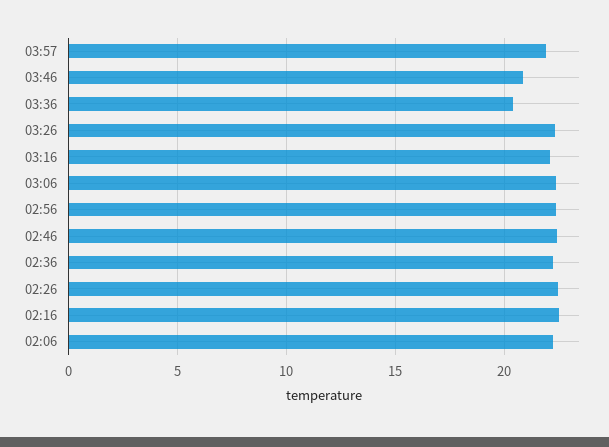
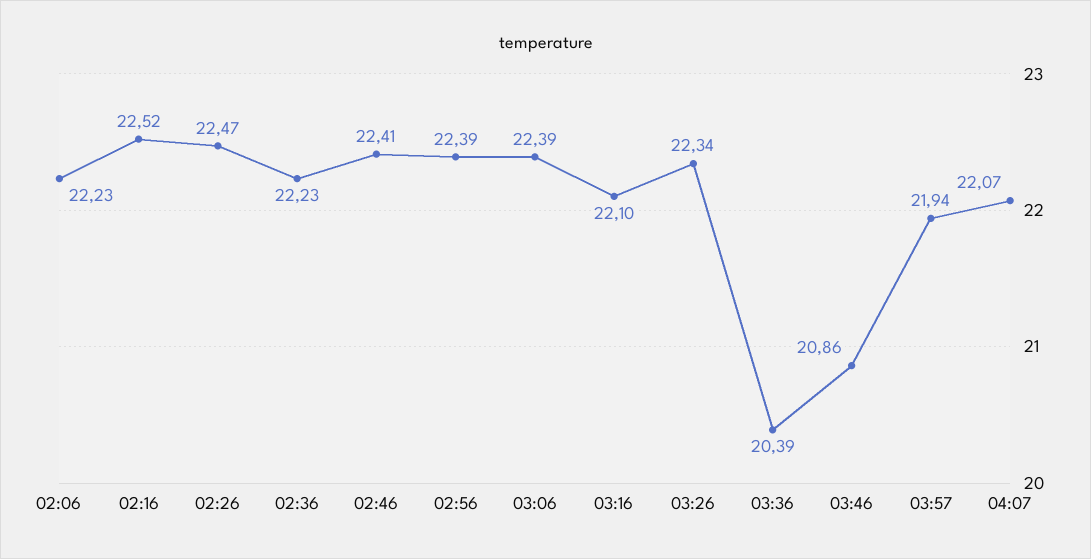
04:07: none -> 22.07

